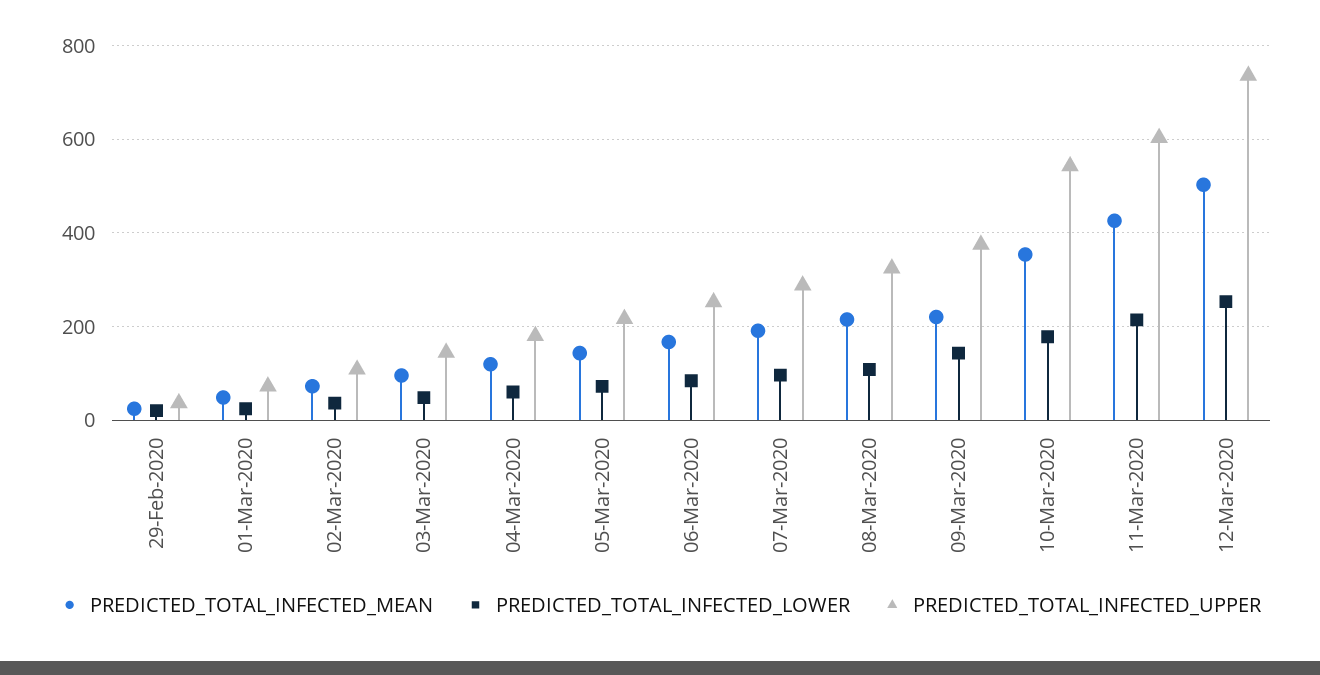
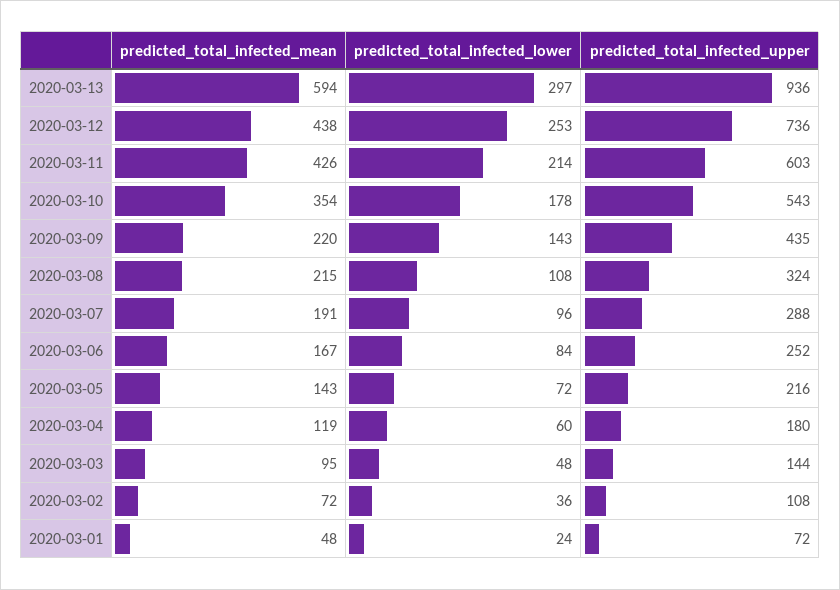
PREDICTED_TOTAL_INFECTED_MEAN, 29-Feb-2020: 20 -> none
PREDICTED_TOTAL_INFECTED_LOWER, 29-Feb-2020: 20 -> none
PREDICTED_TOTAL_INFECTED_UPPER, 29-Feb-2020: 40 -> none
PREDICTED_TOTAL_INFECTED_UPPER, 09-Mar-2020: 380 -> 435
PREDICTED_TOTAL_INFECTED_MEAN, 12-Mar-2020: 500 -> 438
PREDICTED_TOTAL_INFECTED_MEAN, 2020-03-13: none -> 594
PREDICTED_TOTAL_INFECTED_LOWER, 2020-03-13: none -> 297
PREDICTED_TOTAL_INFECTED_UPPER, 2020-03-13: none -> 936

